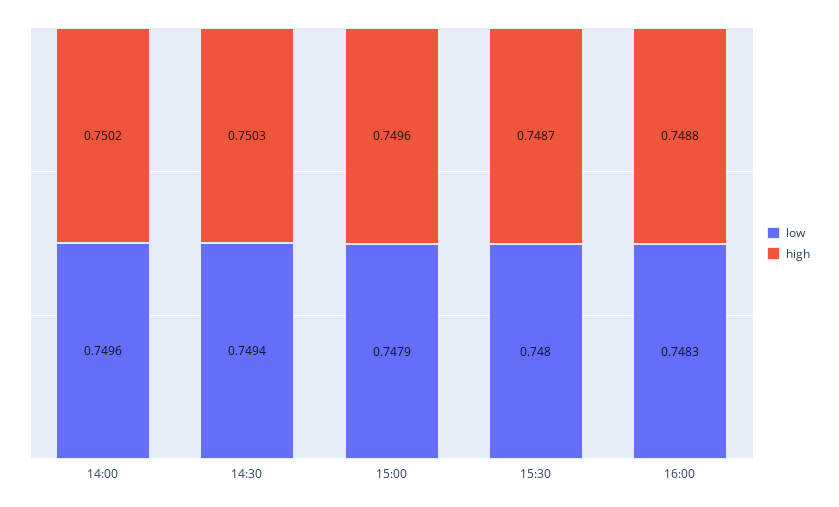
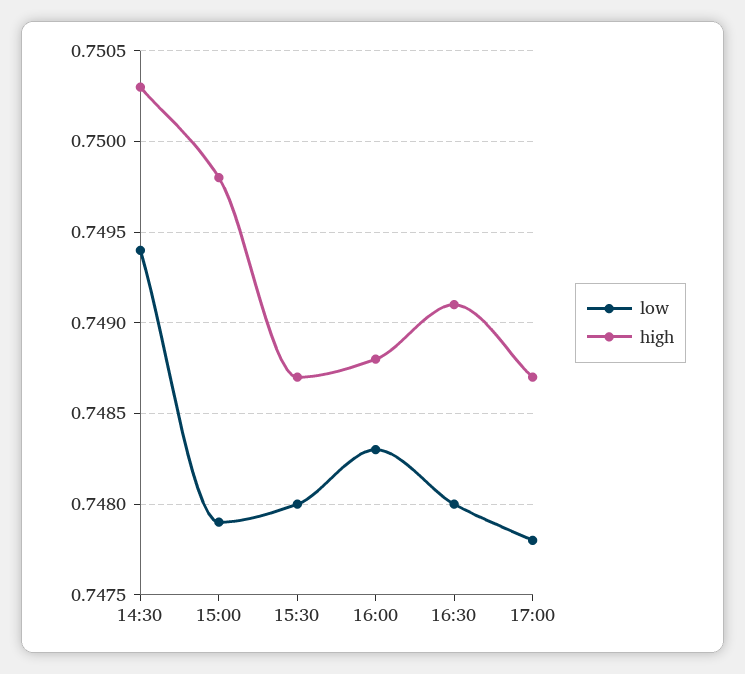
low, 14:00: 0.7496 -> none
high, 14:00: 0.7502 -> none
high, 15:00: 0.7496 -> 0.7498
low, 16:30: none -> 0.748
high, 16:30: none -> 0.7491
low, 17:00: none -> 0.7478
high, 17:00: none -> 0.7487

